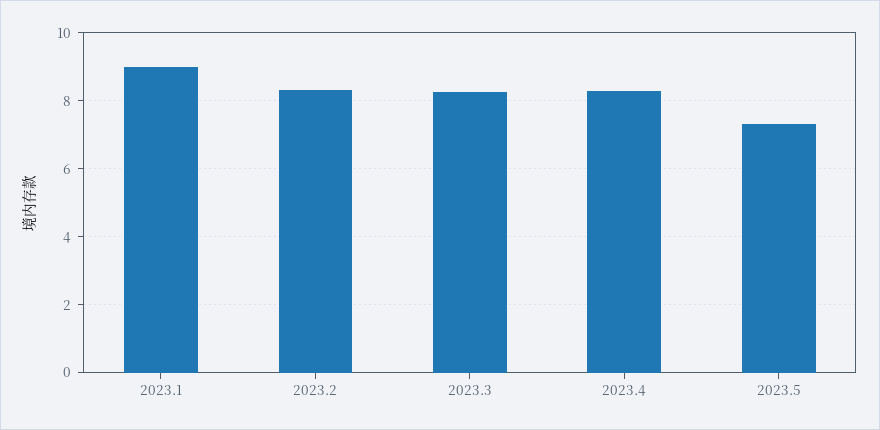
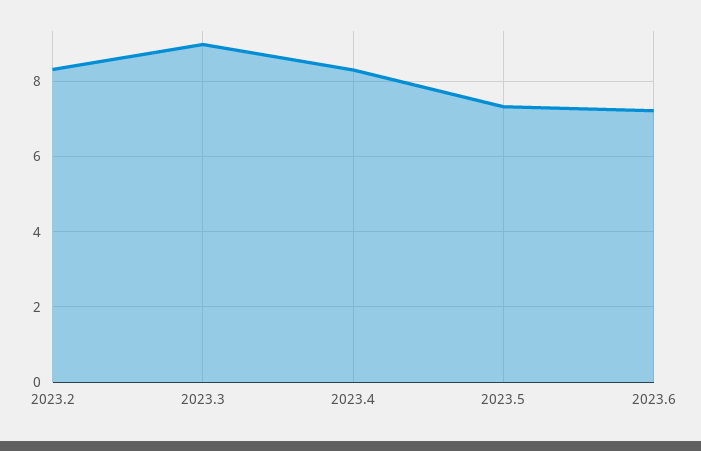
2023.1: 9 -> none
2023.3: 8.2 -> 9
2023.6: none -> 7.2

